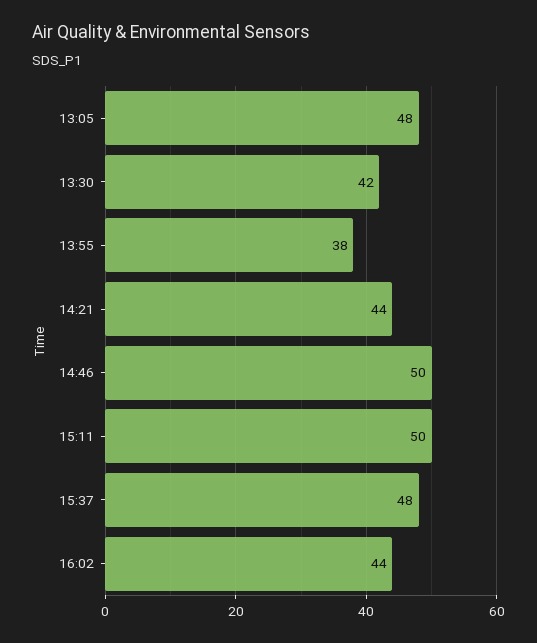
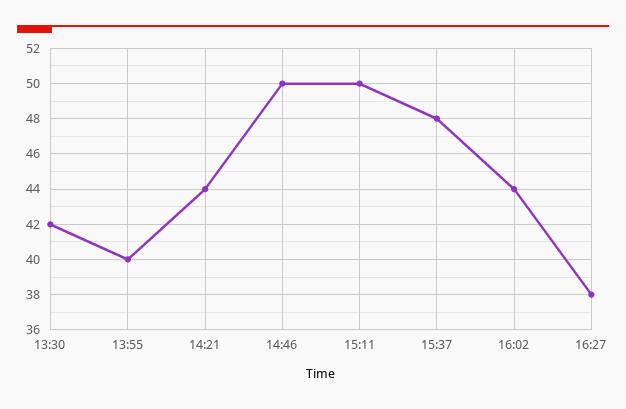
13:05: 48 -> none
13:55: 38 -> 40
16:27: none -> 38

